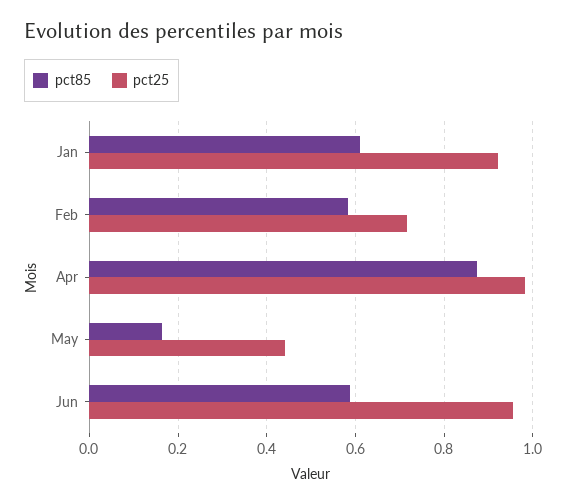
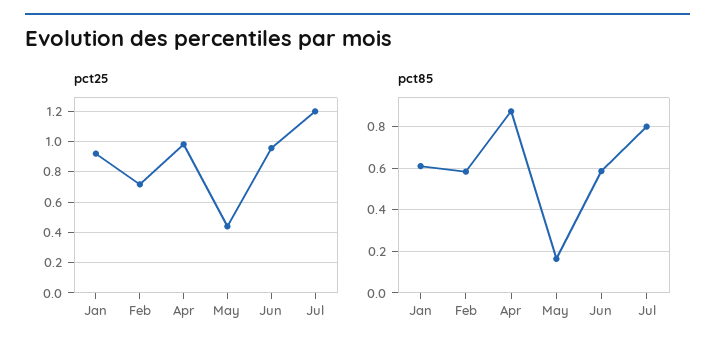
pct25, Jul: none -> 1.2
pct85, Jul: none -> 0.8

